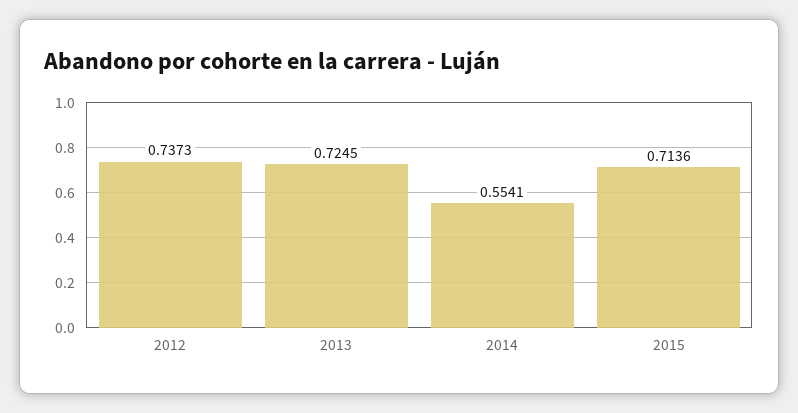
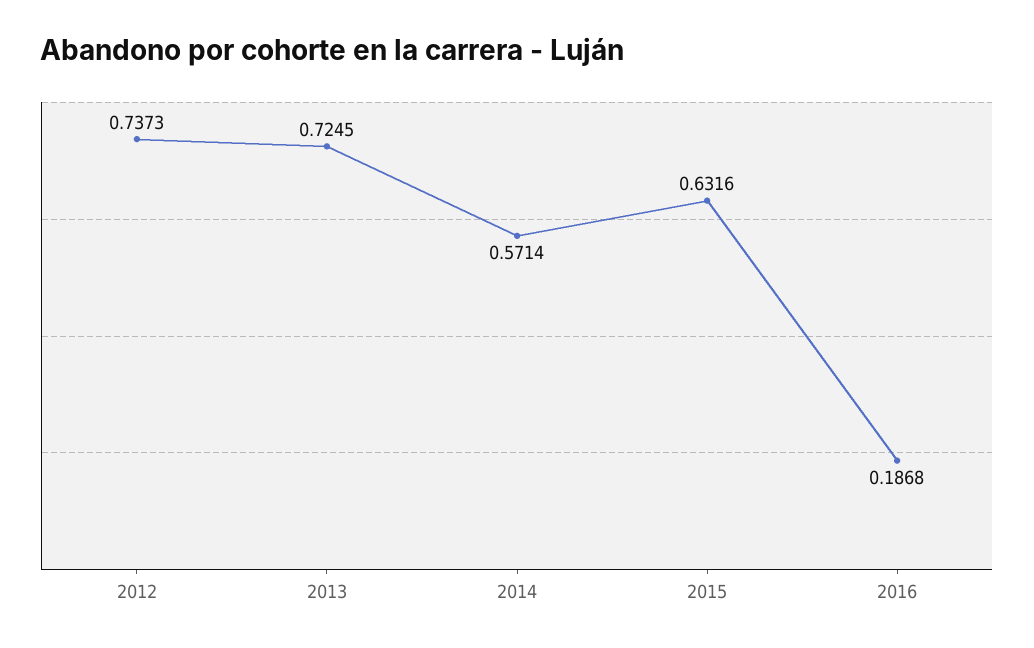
2014: 0.5541 -> 0.5714
2015: 0.7136 -> 0.6316
2016: none -> 0.1868

